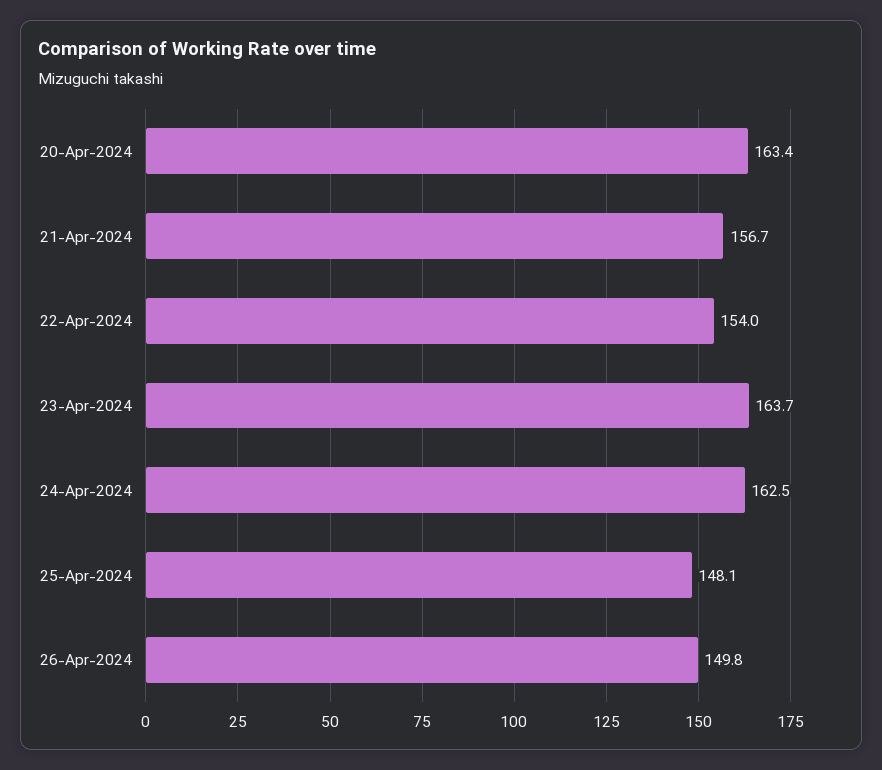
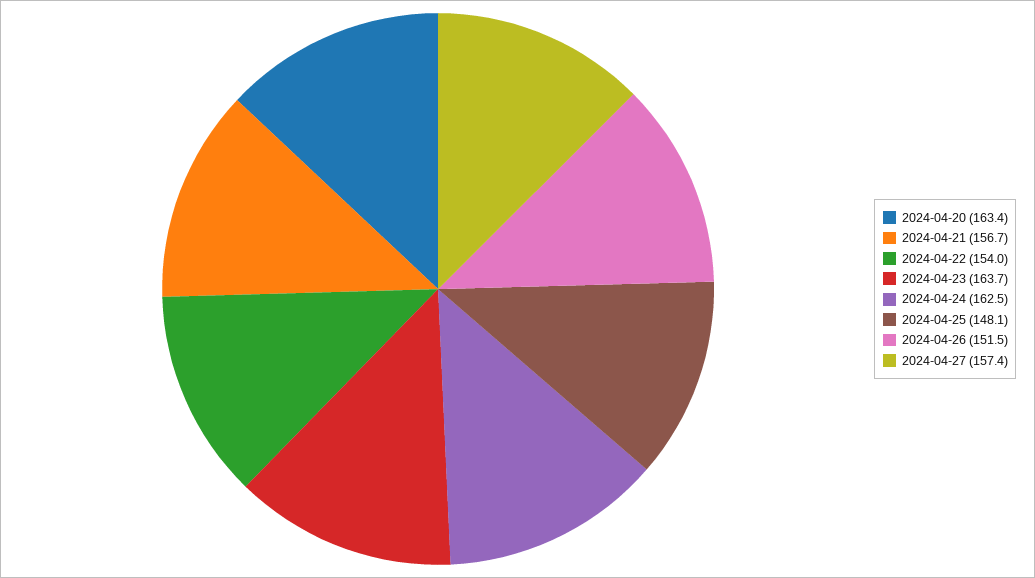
26-Apr-2024: 149.8 -> 151.5
2024-04-27: none -> 157.4

